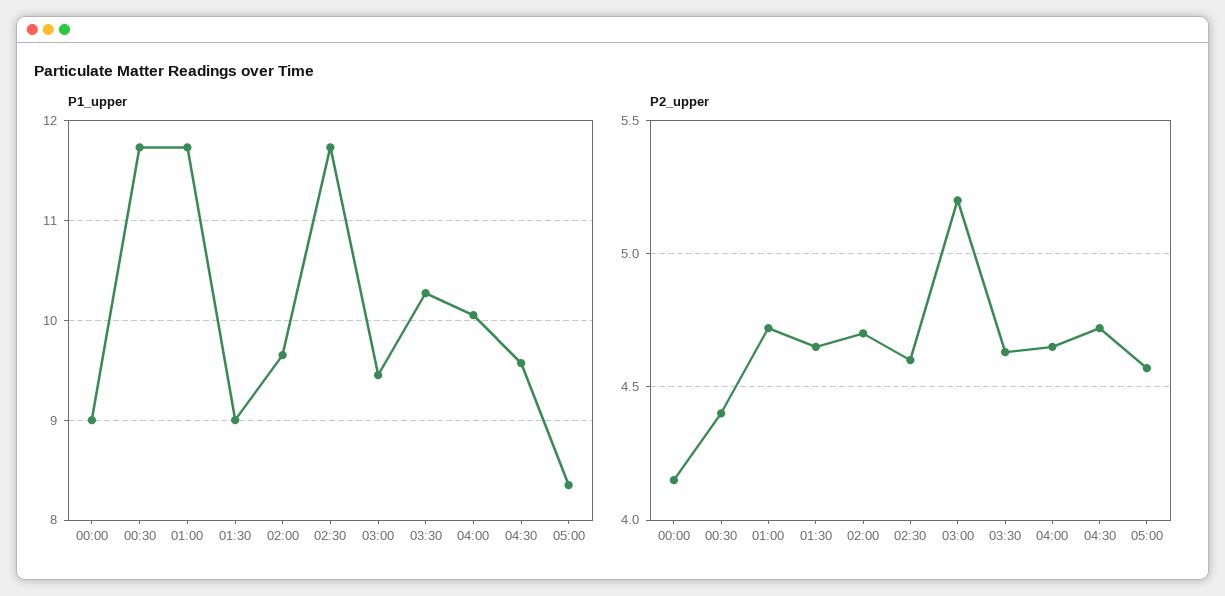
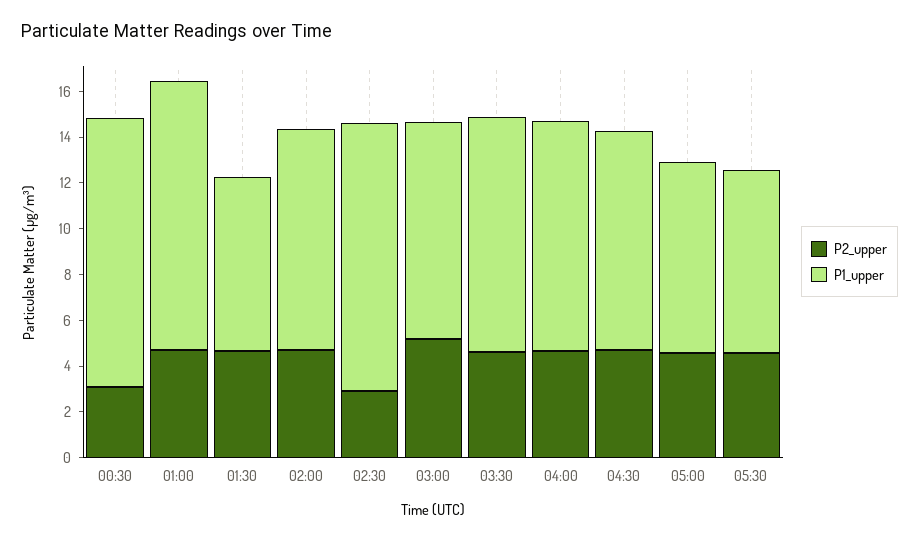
P1_upper, 00:00: 9 -> none
P1_upper, 01:30: 9 -> 7.5
P2_upper, 00:00: 4.15 -> none
P2_upper, 00:30: 4.4 -> 3
P2_upper, 02:30: 4.6 -> 3
P2_upper, 05:30: none -> 4.5
P1_upper, 05:30: none -> 8

